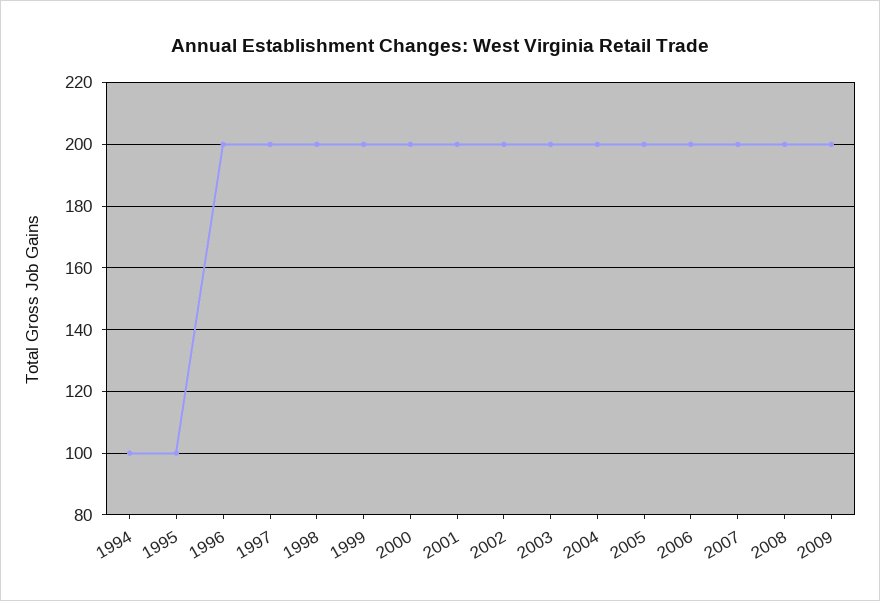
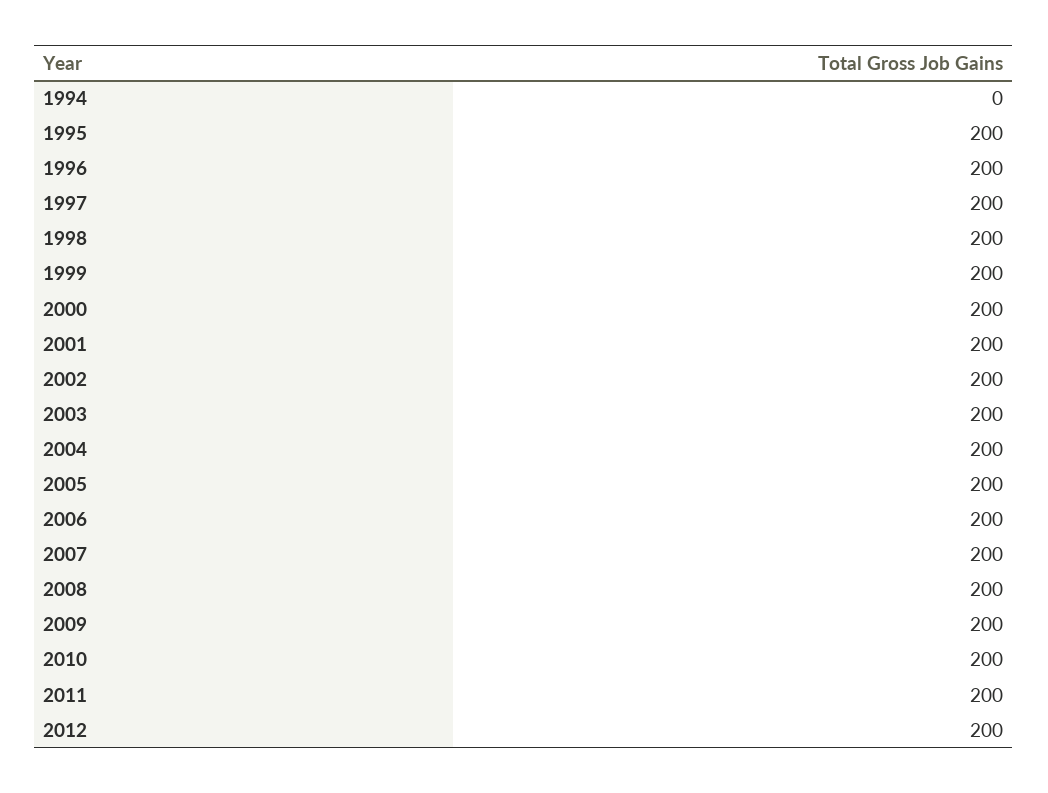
1994: 100 -> 0
1995: 100 -> 200
2010: none -> 200
2011: none -> 200
2012: none -> 200

